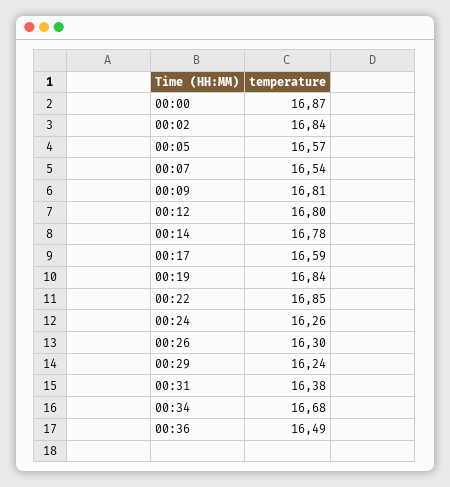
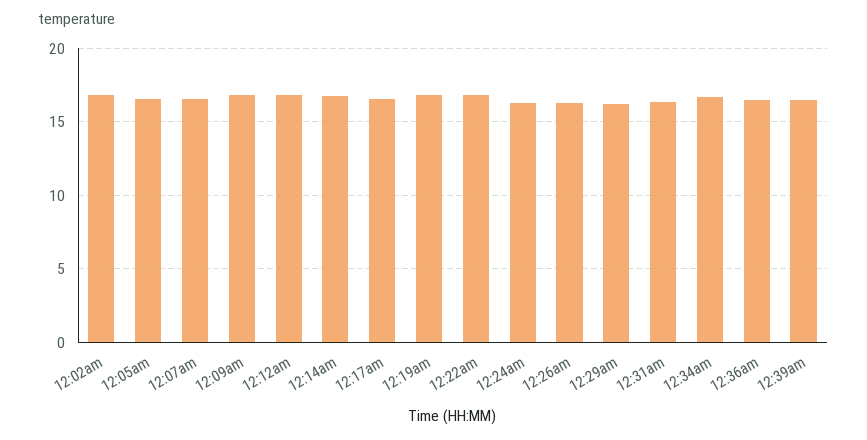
00:00: 16.87 -> none
12:39am: none -> 16.5

